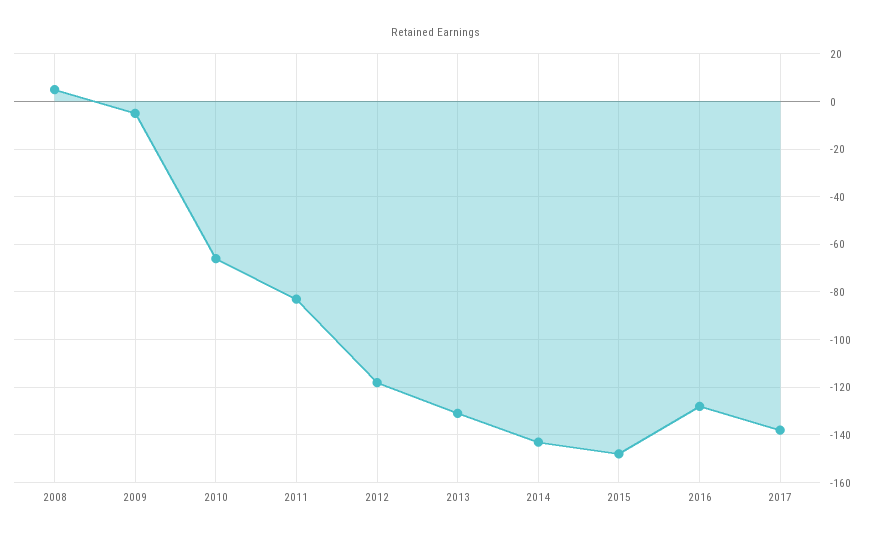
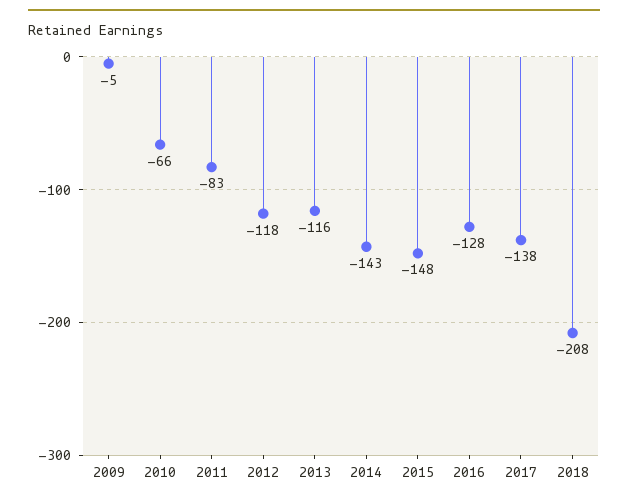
2008: 5 -> none
2013: -130 -> -116
2018: none -> -208

